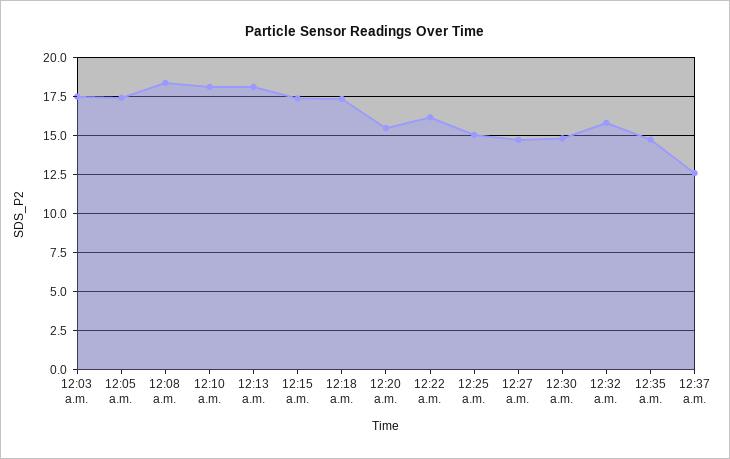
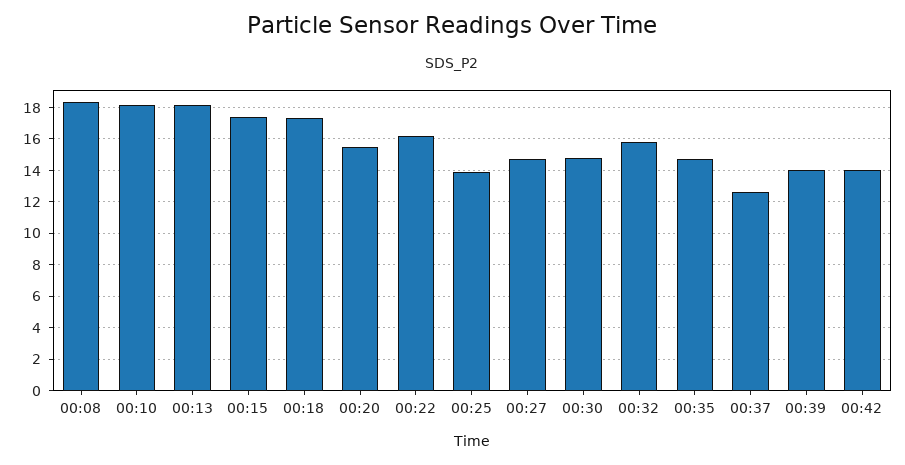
12:03 a.m.: 17.5 -> none
12:05 a.m.: 17.5 -> none
12:25 a.m.: 15 -> 14
00:39: none -> 14
00:42: none -> 14

